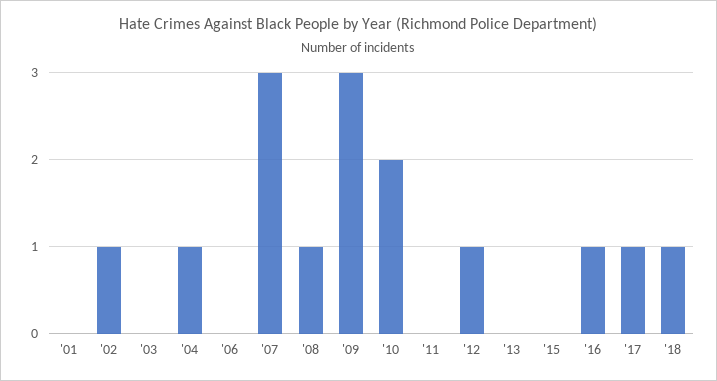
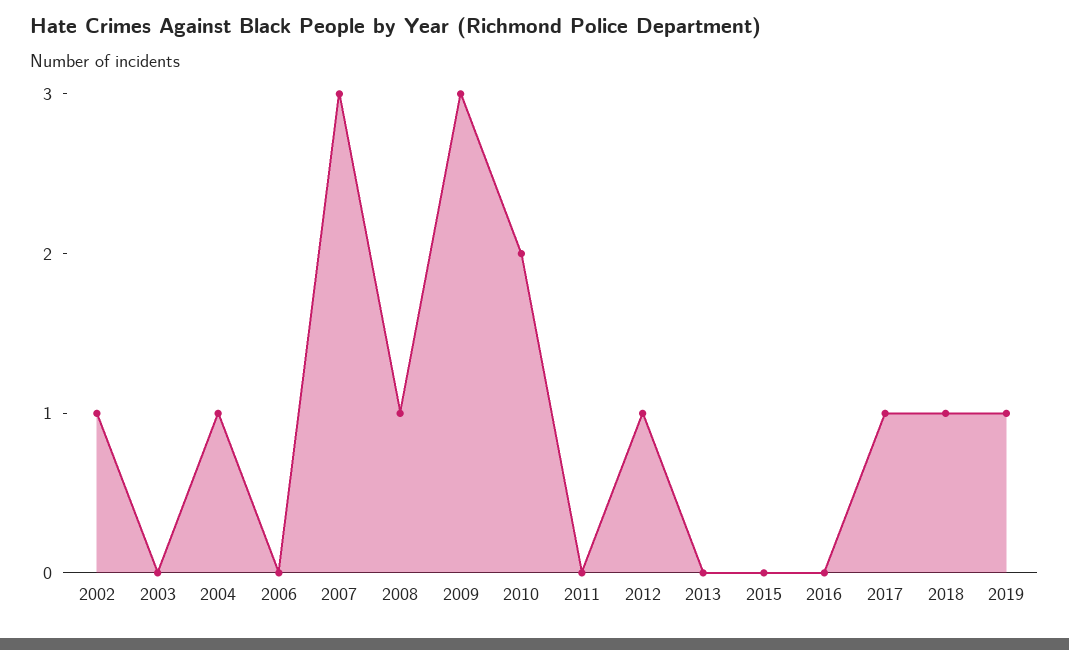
'01: 0 -> none
'16: 1 -> 0
2019: none -> 1

